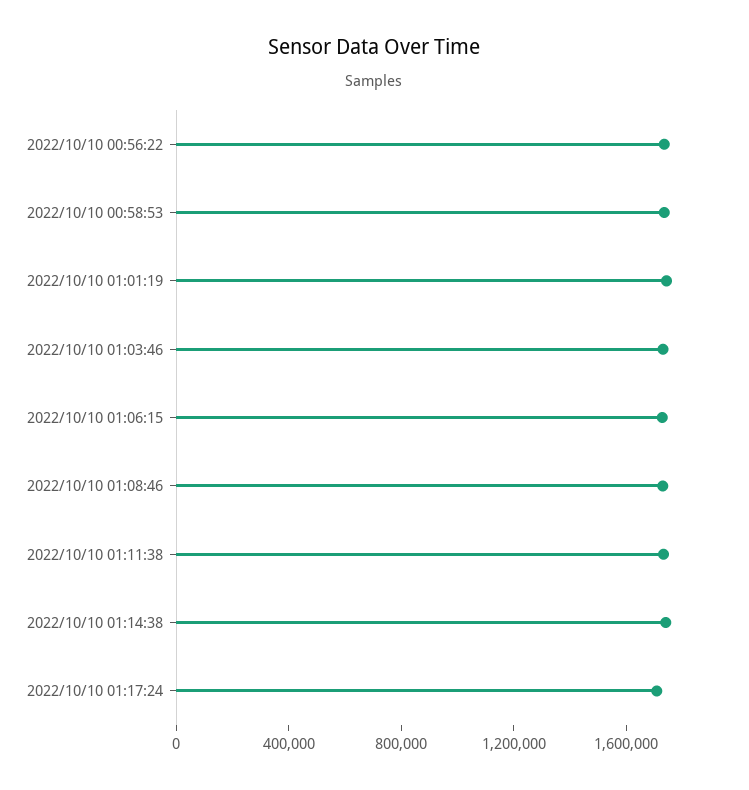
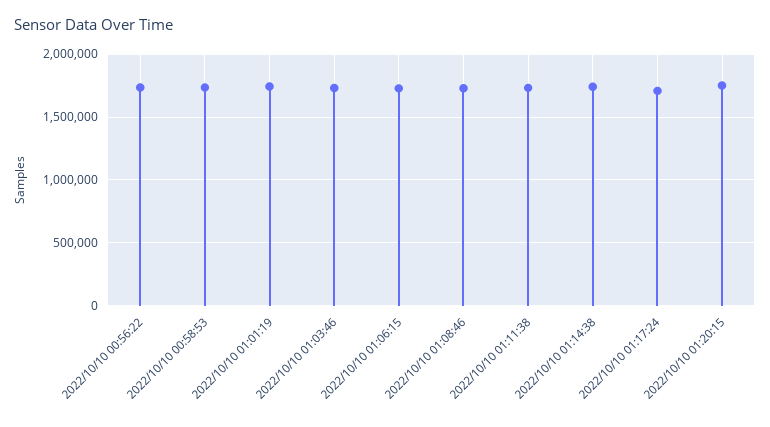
2022/10/10 01:20:15: none -> 1750000

